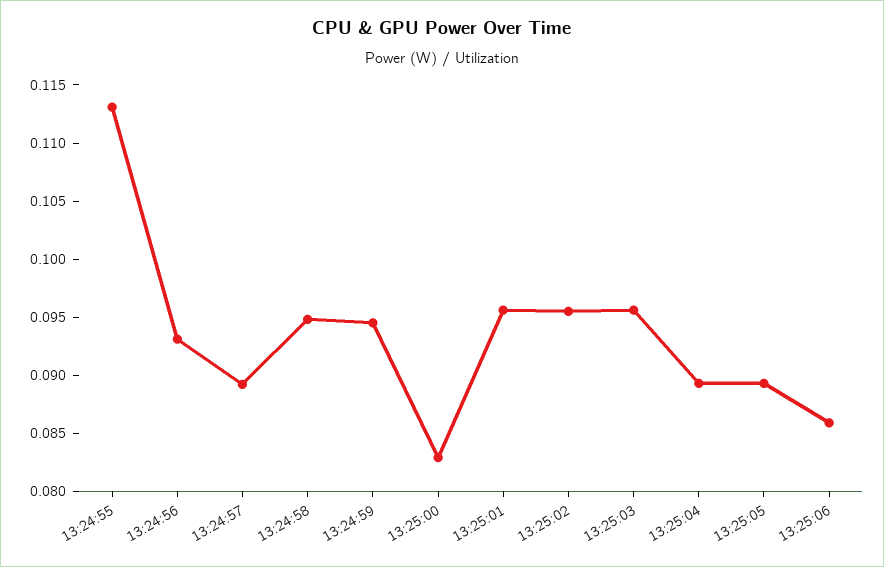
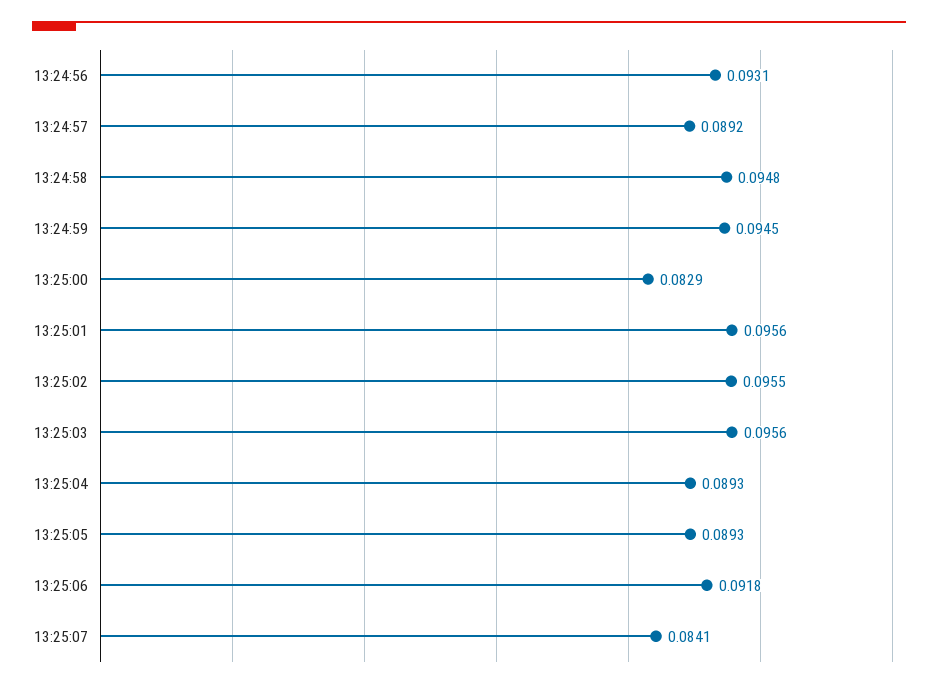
13:24:55: 0.113 -> none
13:25:06: 0.086 -> 0.0918
13:25:07: none -> 0.0841

